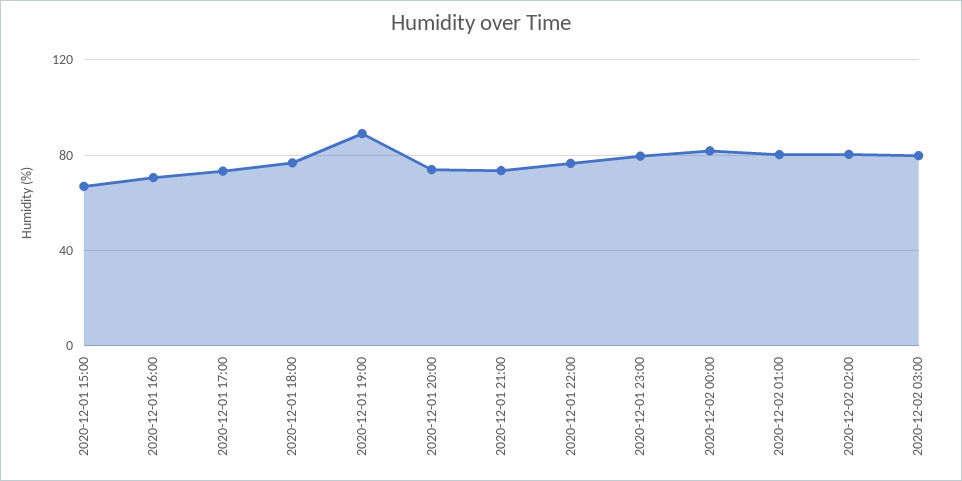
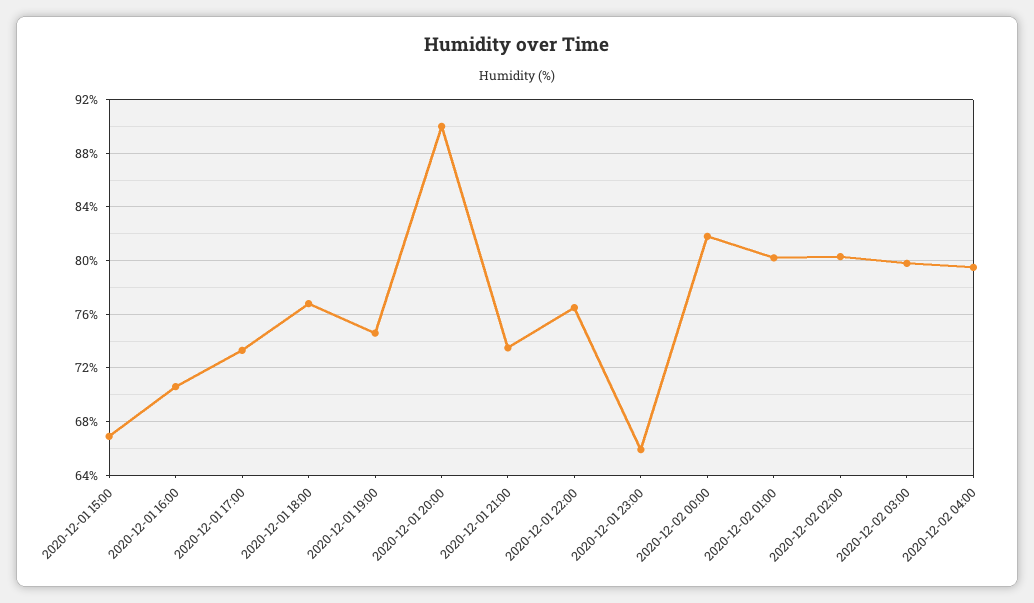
2020-12-01 19:00: 90 -> 74.5
2020-12-01 20:00: 75 -> 90
2020-12-01 23:00: 80 -> 66
2020-12-02 04:00: none -> 79.5

